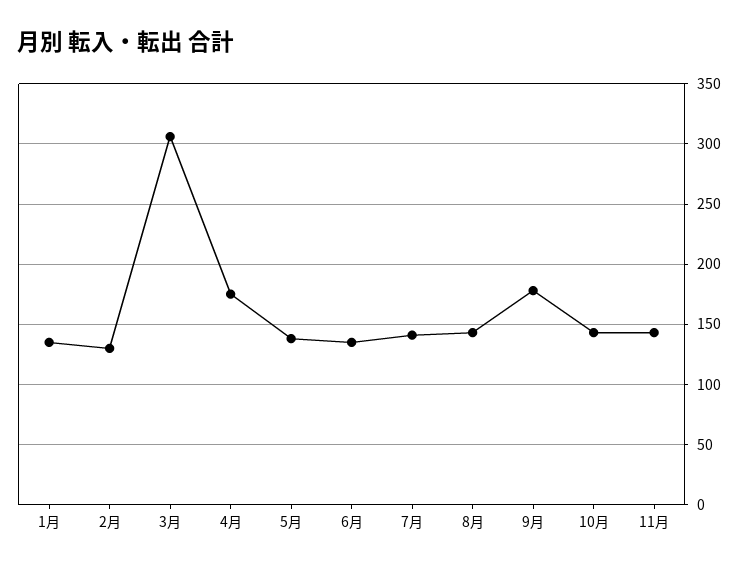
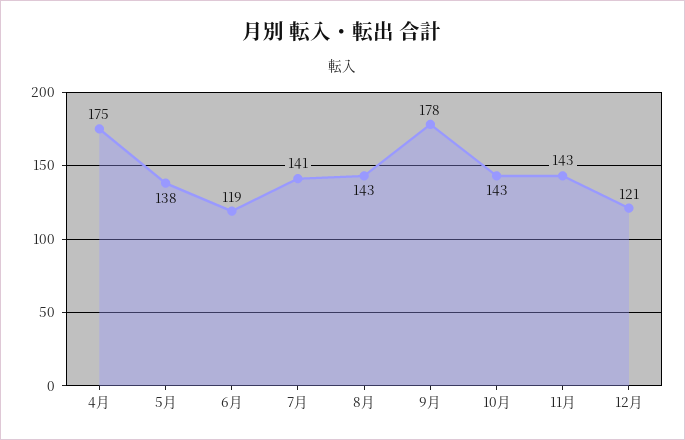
1月: 135 -> none
2月: 130 -> none
3月: 305 -> none
6月: 135 -> 119
12月: none -> 121

